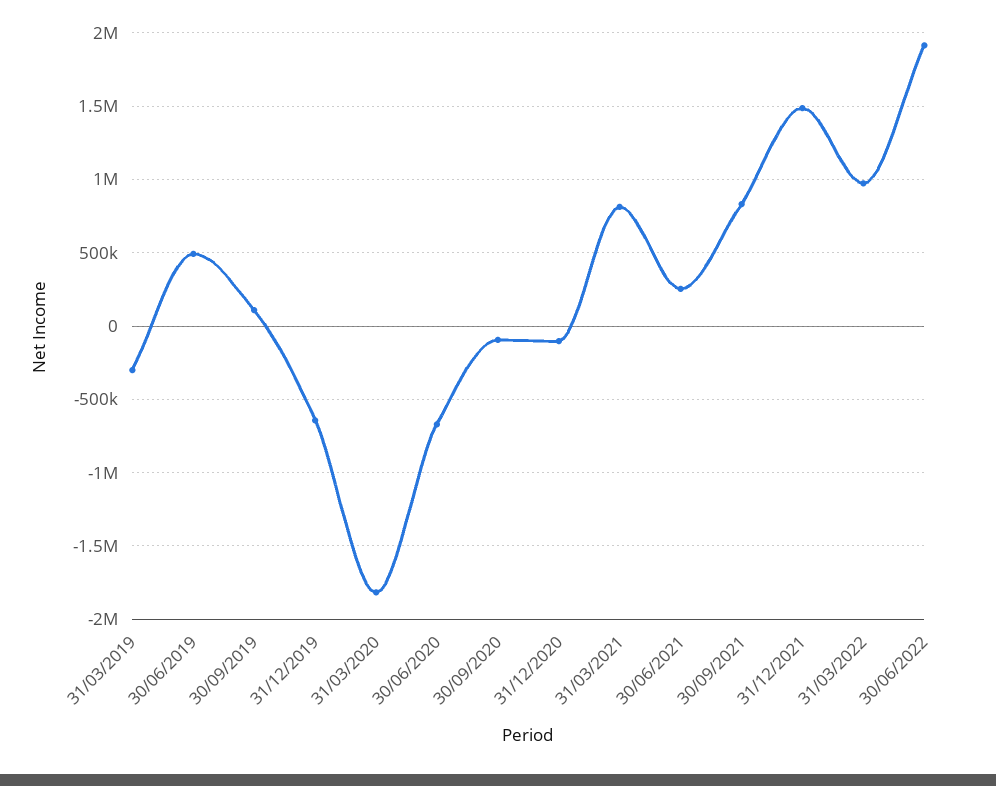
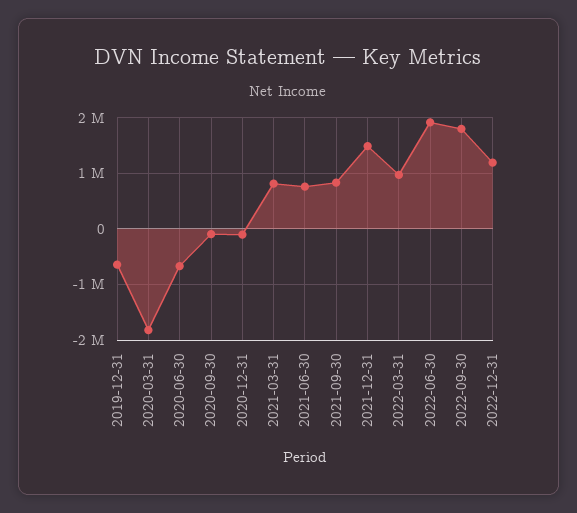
31/03/2019: -300000 -> none
30/06/2019: 500000 -> none
30/09/2019: 100000 -> none
30/06/2021: 250000 -> 800000
2022-09-30: none -> 1800000
2022-12-31: none -> 1200000

